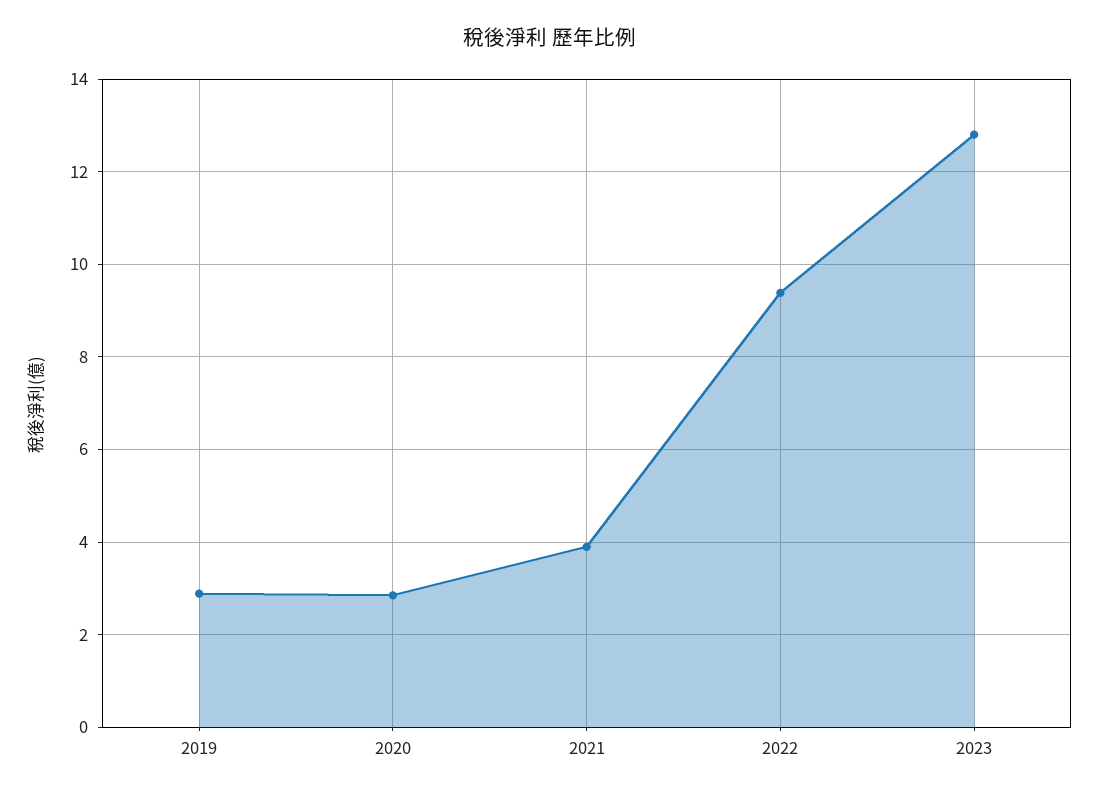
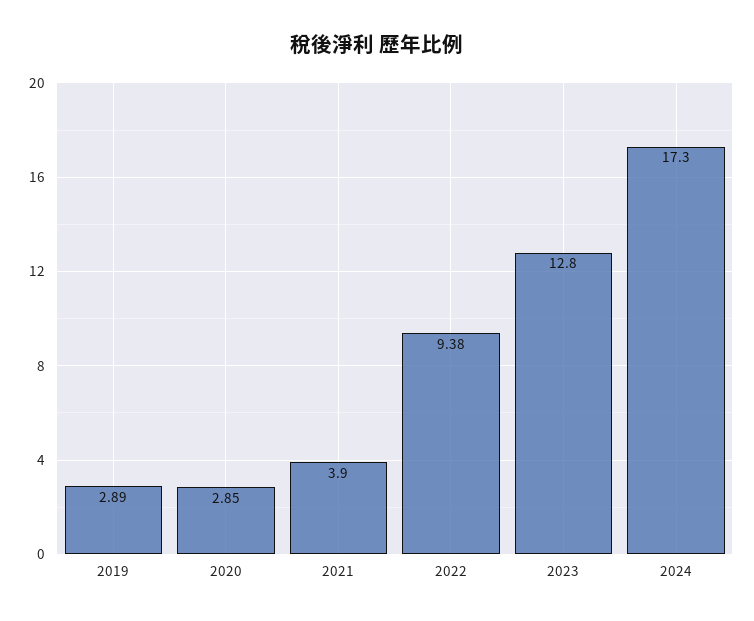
2024: none -> 17.3

